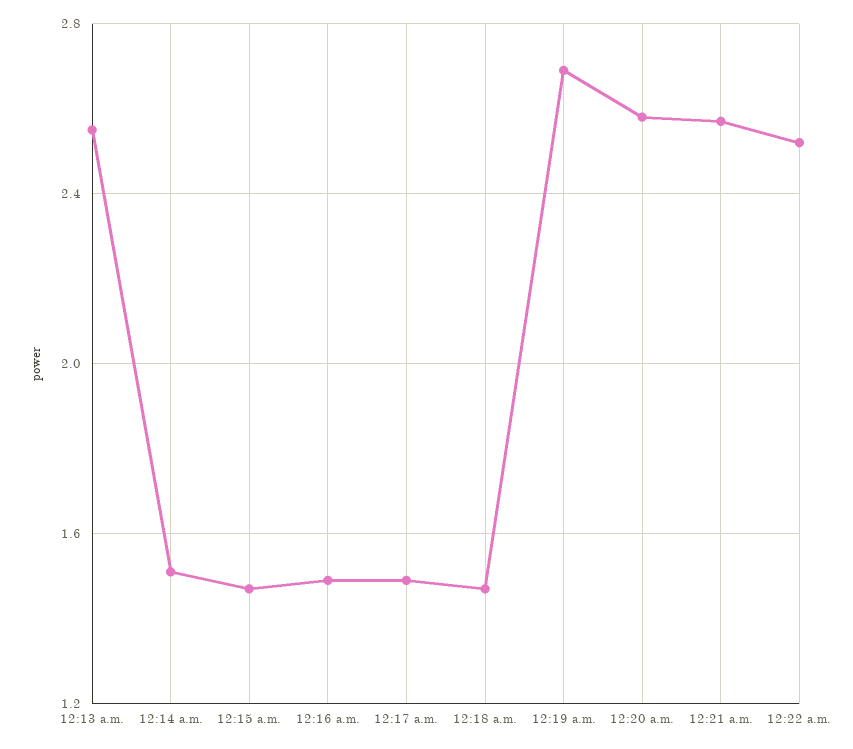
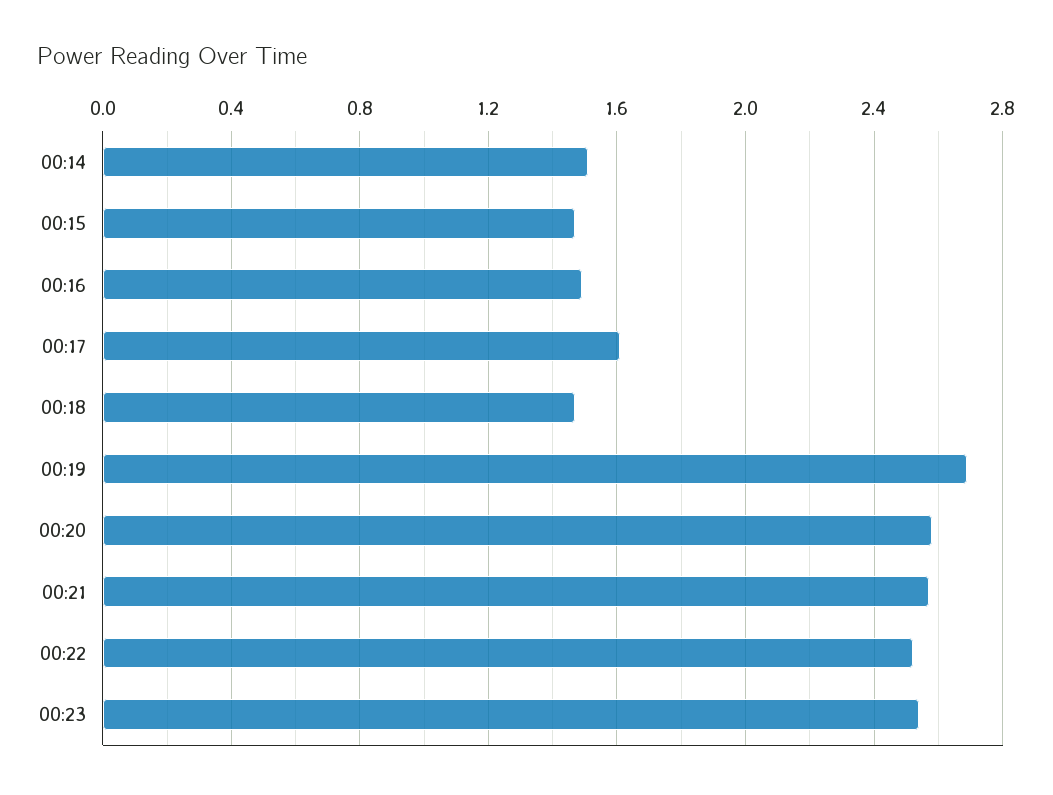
12:13 a.m.: 2.55 -> none
12:17 a.m.: 1.5 -> 1.6
00:23: none -> 2.55

